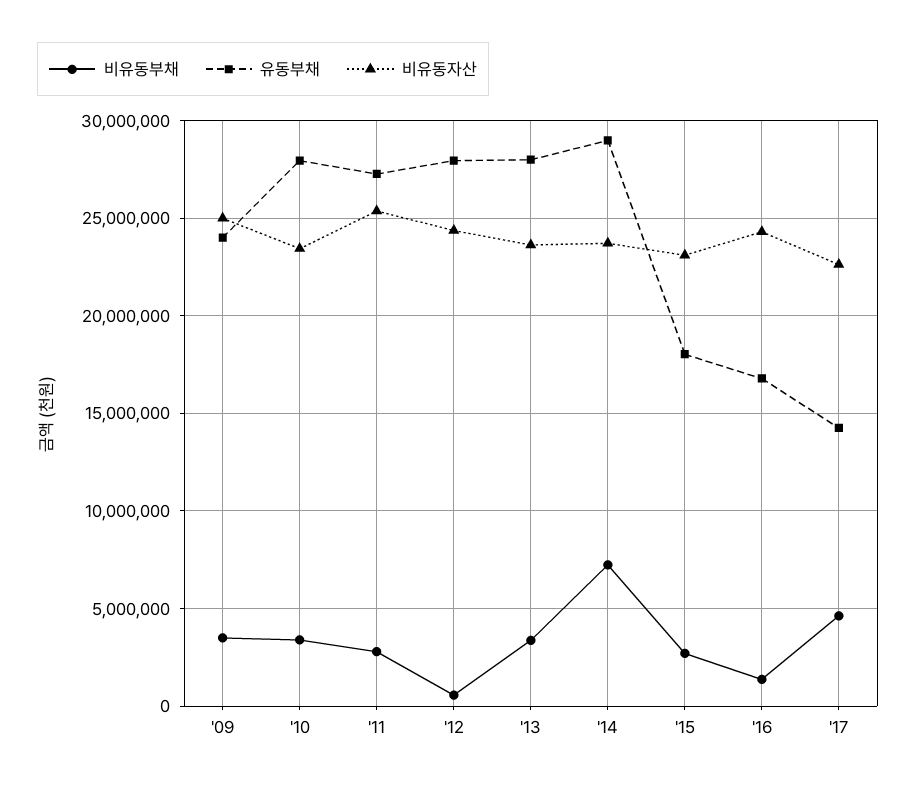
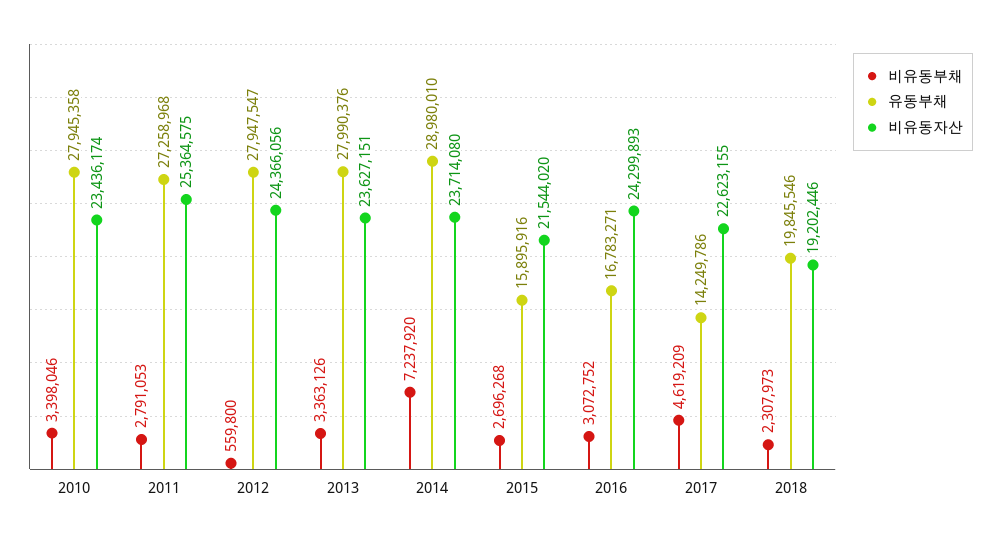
비유동부채, '09: 3500000 -> none
유동부채, '09: 24000000 -> none
비유동자산, '09: 25000000 -> none
유동부채, '15: 18000000 -> 15895916
비유동자산, '15: 23000000 -> 21544020
비유동부채, '16: 1500000 -> 3072752
비유동부채, 2018: none -> 2307973
유동부채, 2018: none -> 19845546
비유동자산, 2018: none -> 19202446

